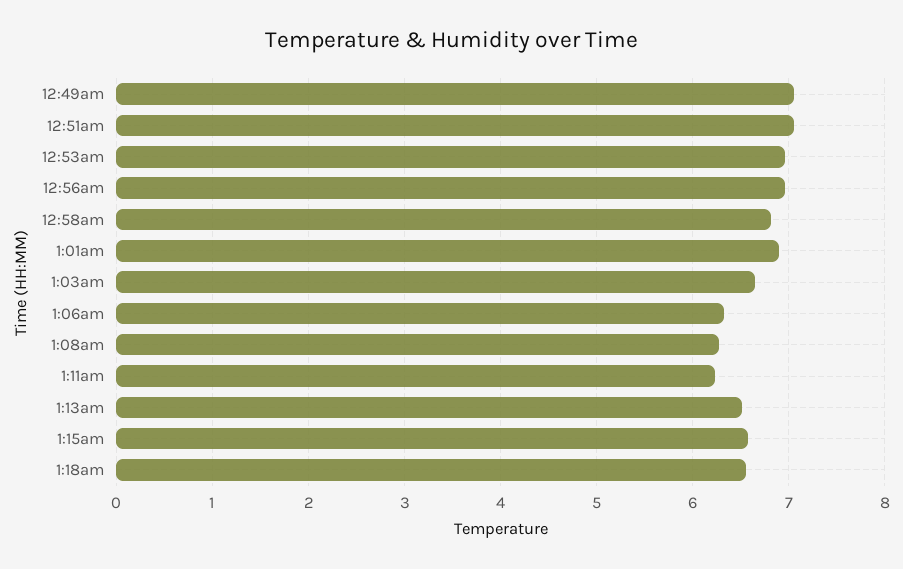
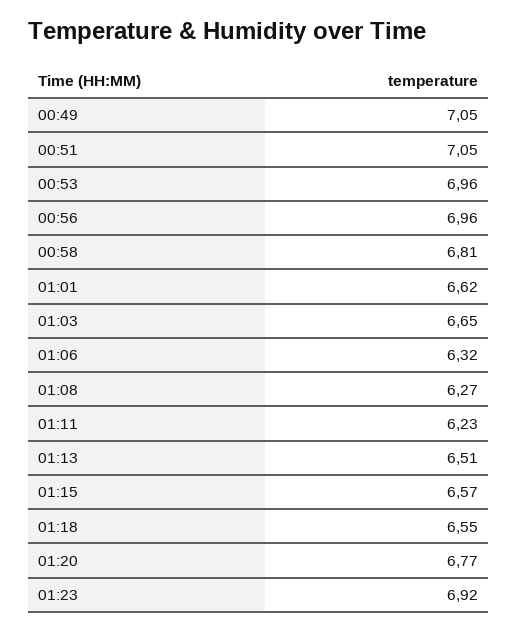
1:01am: 6.9 -> 6.62
01:20: none -> 6.77
01:23: none -> 6.92

